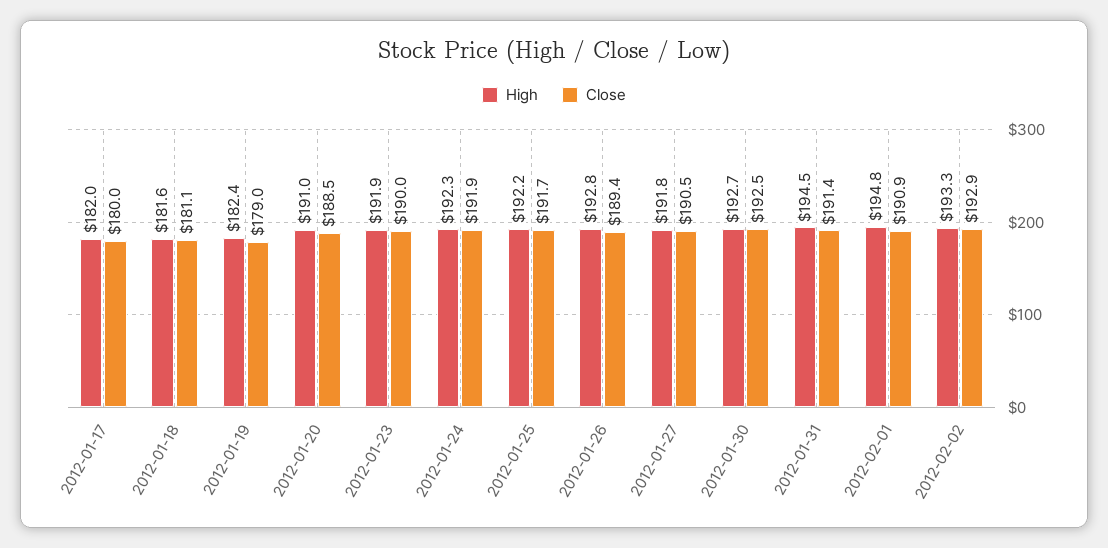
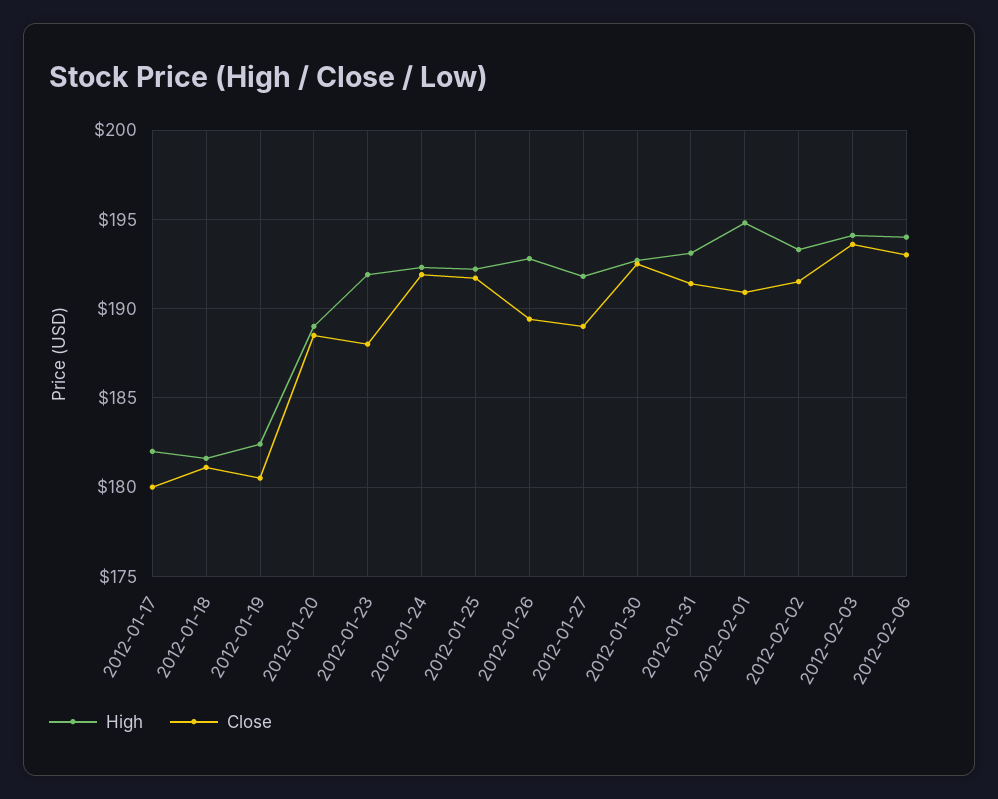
Close, 2012-01-19: 179 -> 180.5
High, 2012-01-20: 191 -> 189
Close, 2012-01-23: 190 -> 188
Close, 2012-01-27: 190.5 -> 189
High, 2012-01-31: 194.5 -> 193
Close, 2012-02-02: 192.9 -> 191.5
High, 2012-02-03: none -> 194
Close, 2012-02-03: none -> 193.5
High, 2012-02-06: none -> 194
Close, 2012-02-06: none -> 193

